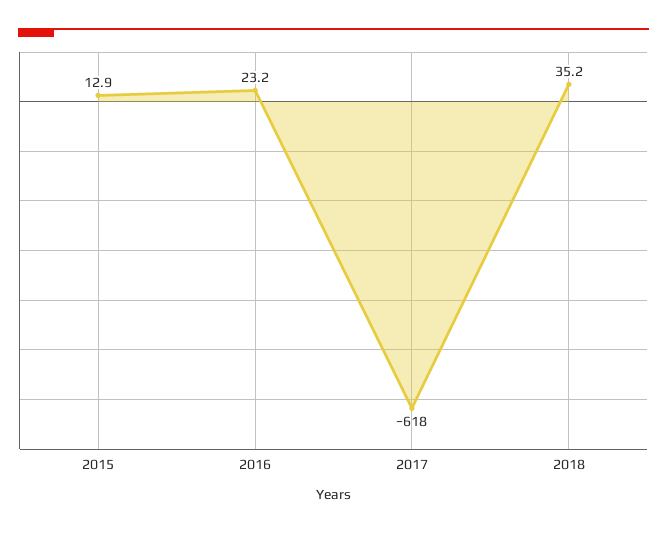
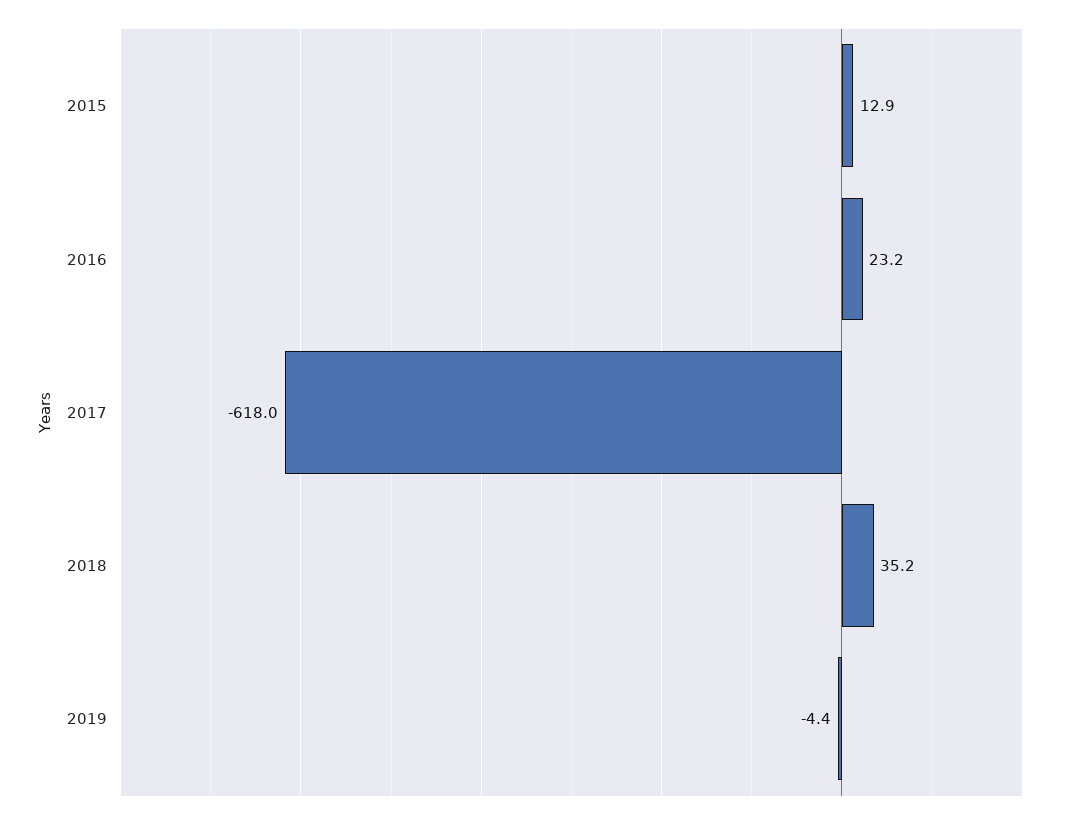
2019: none -> -4.4

